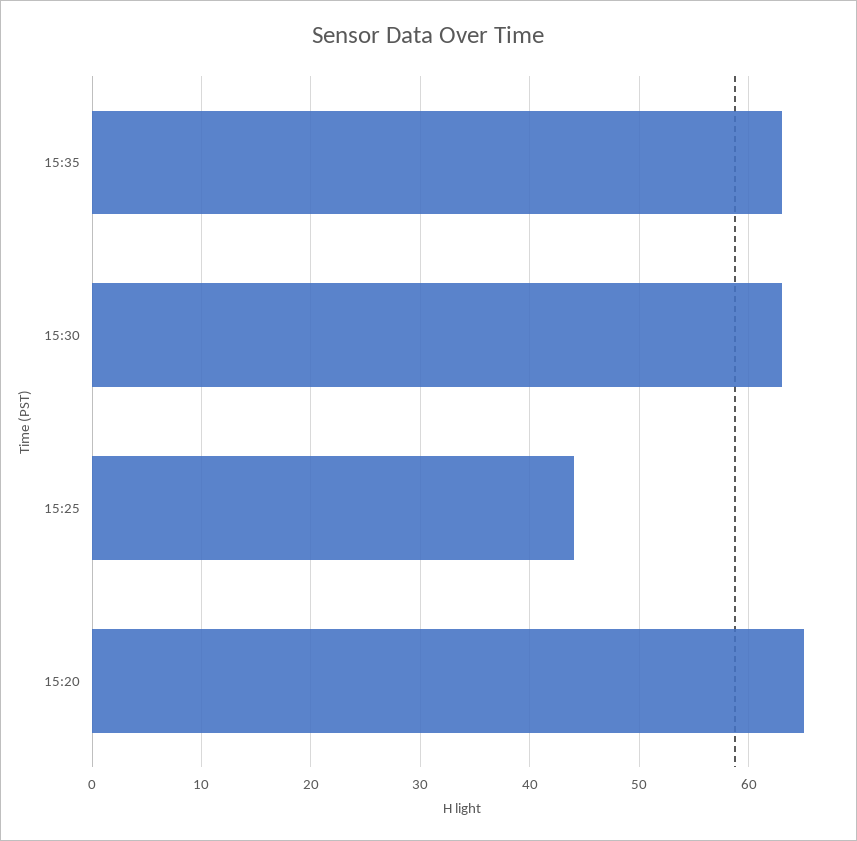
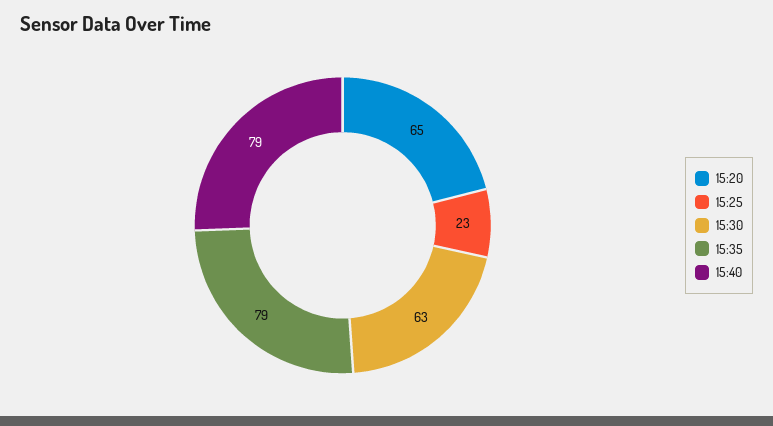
15:35: 63 -> 79
15:25: 44 -> 23
15:40: none -> 79

